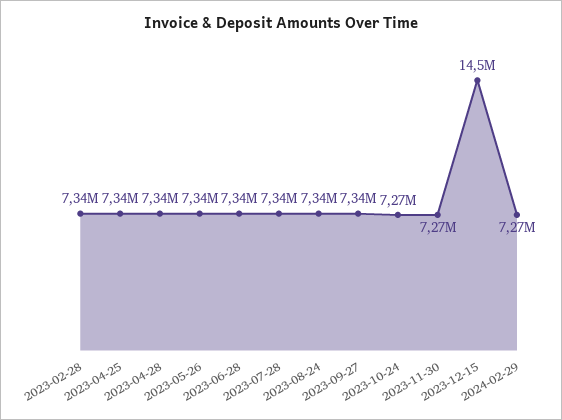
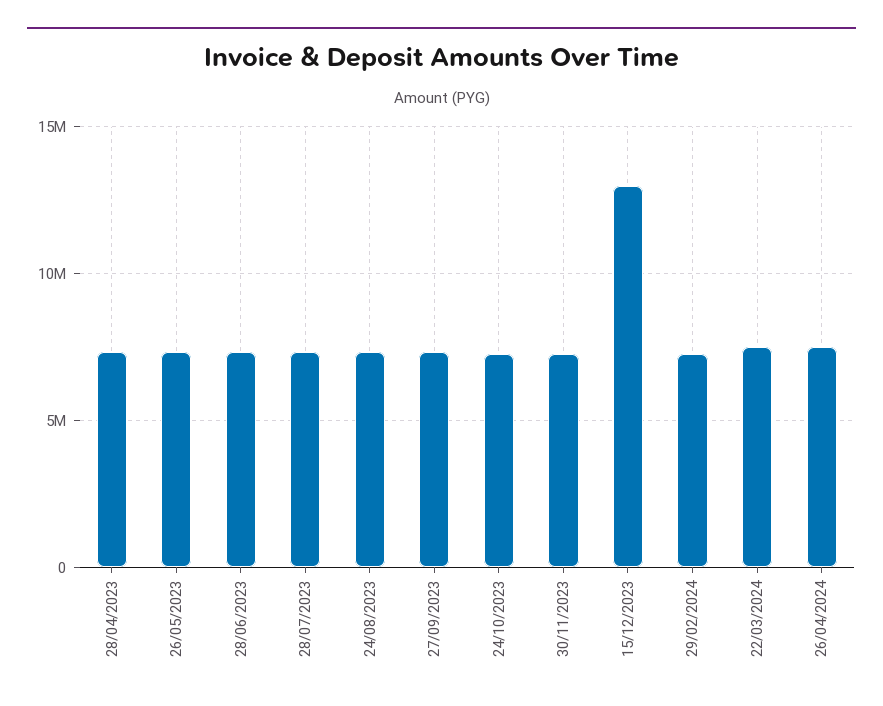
2023-02-28: 7340000 -> none
2023-04-25: 7340000 -> none
2023-12-15: 14500000 -> 13000000
22/03/2024: none -> 7500000
26/04/2024: none -> 7500000

